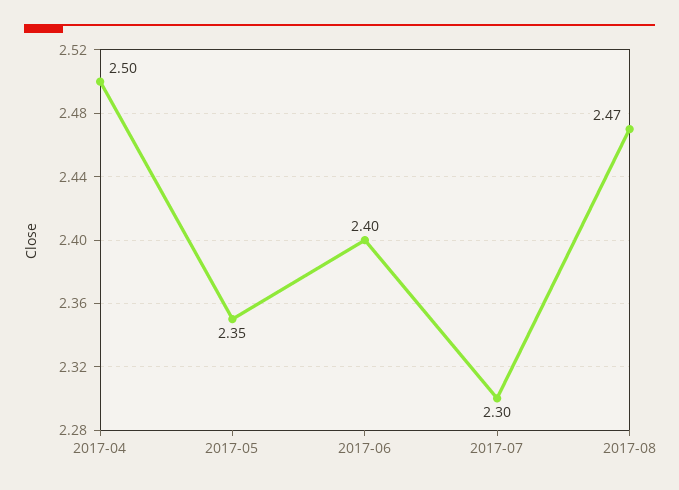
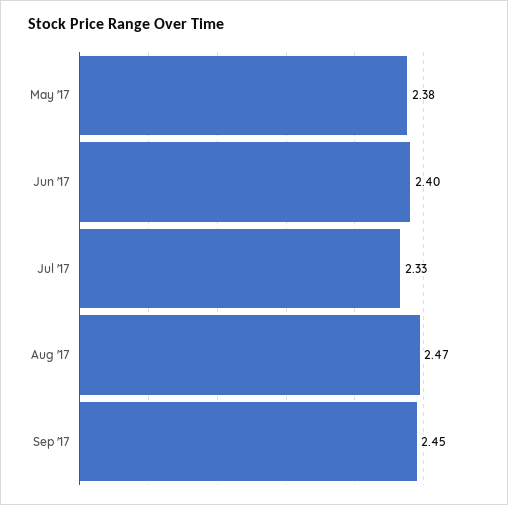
2017-04: 2.5 -> none
2017-05: 2.35 -> 2.38
2017-07: 2.3 -> 2.33
Sep '17: none -> 2.45

